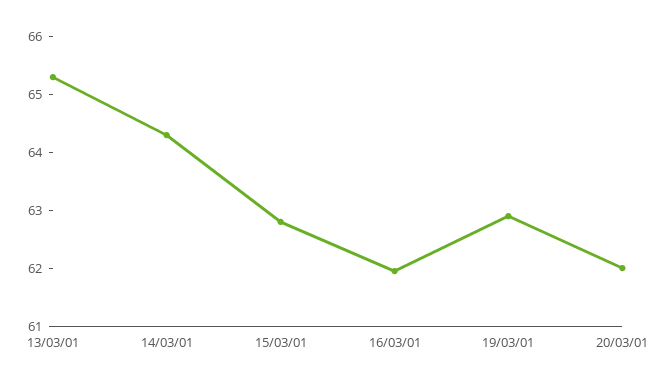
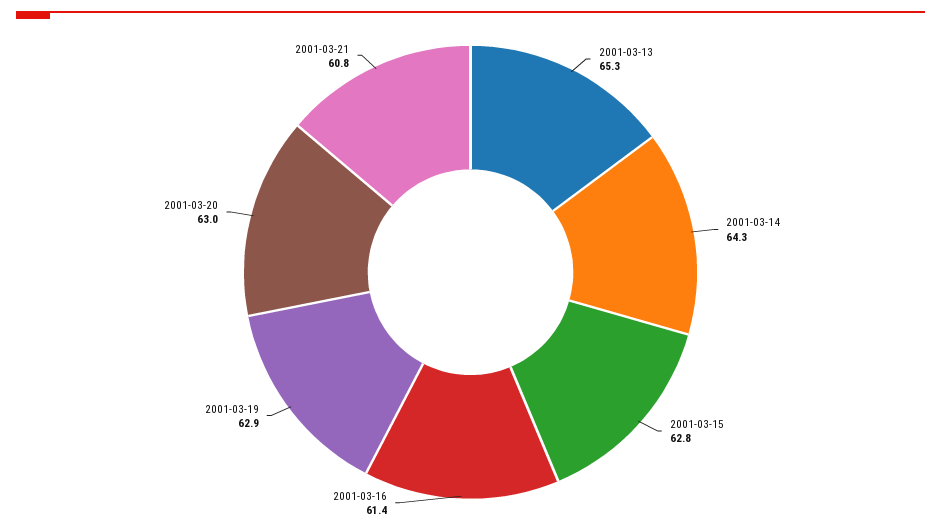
16/03/01: 62 -> 61.4
20/03/01: 62 -> 63
2001-03-21: none -> 60.8

